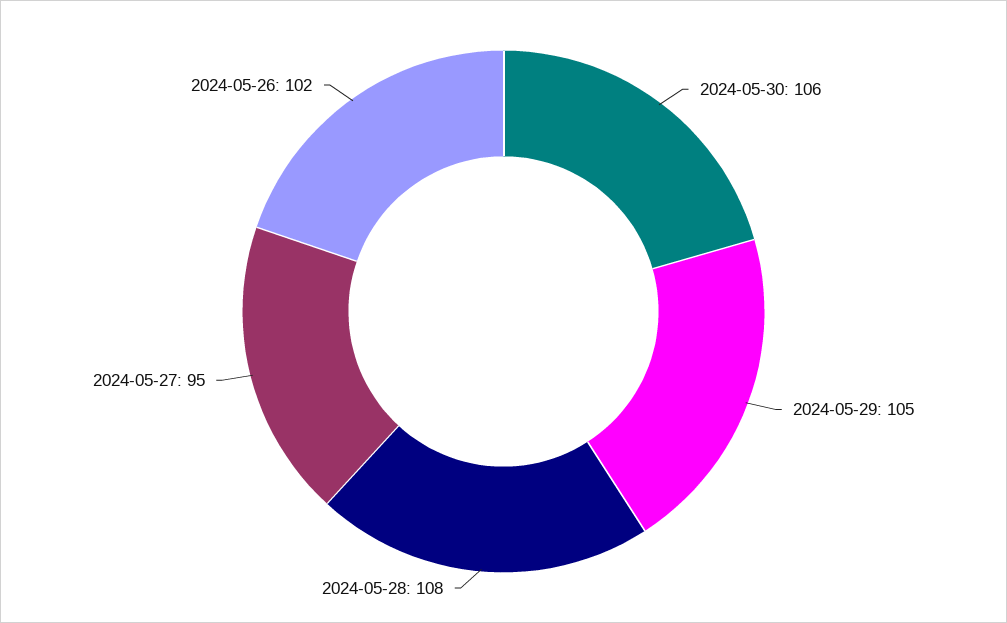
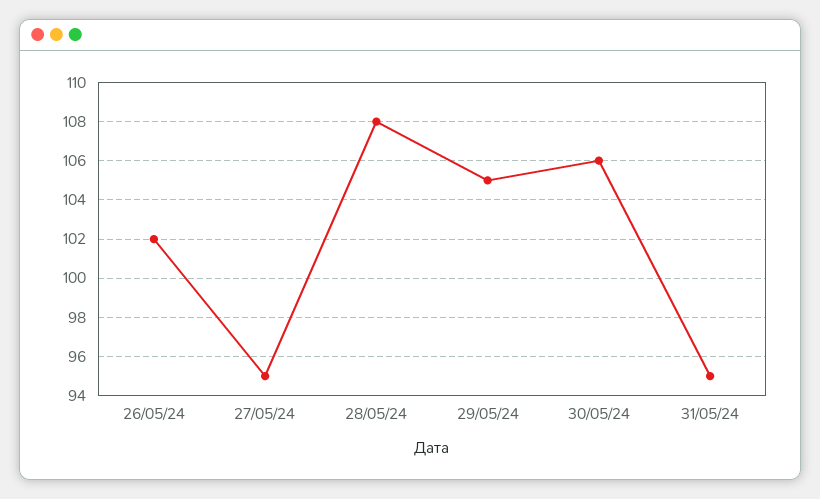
31/05/24: none -> 95

